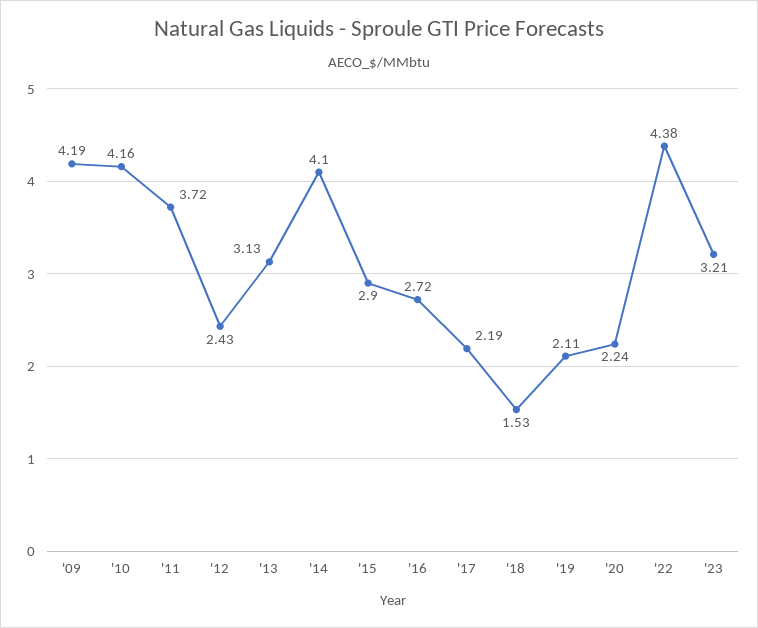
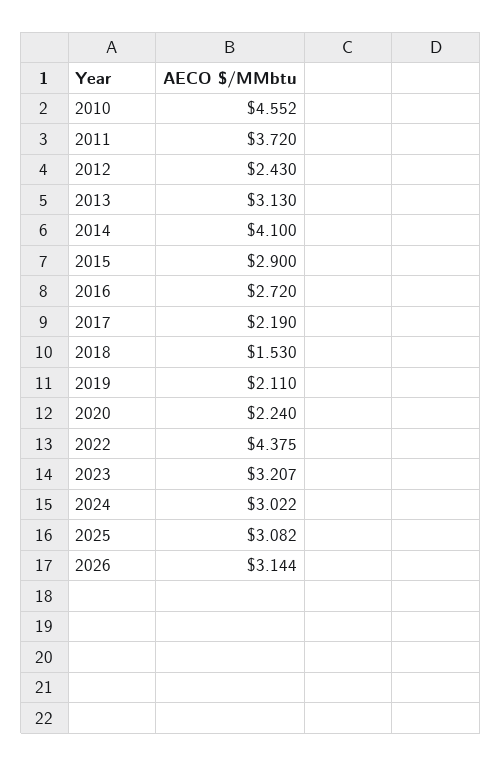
'09: 4.19 -> none
'10: 4.16 -> 4.552
2024: none -> 3.022
2025: none -> 3.082
2026: none -> 3.144

